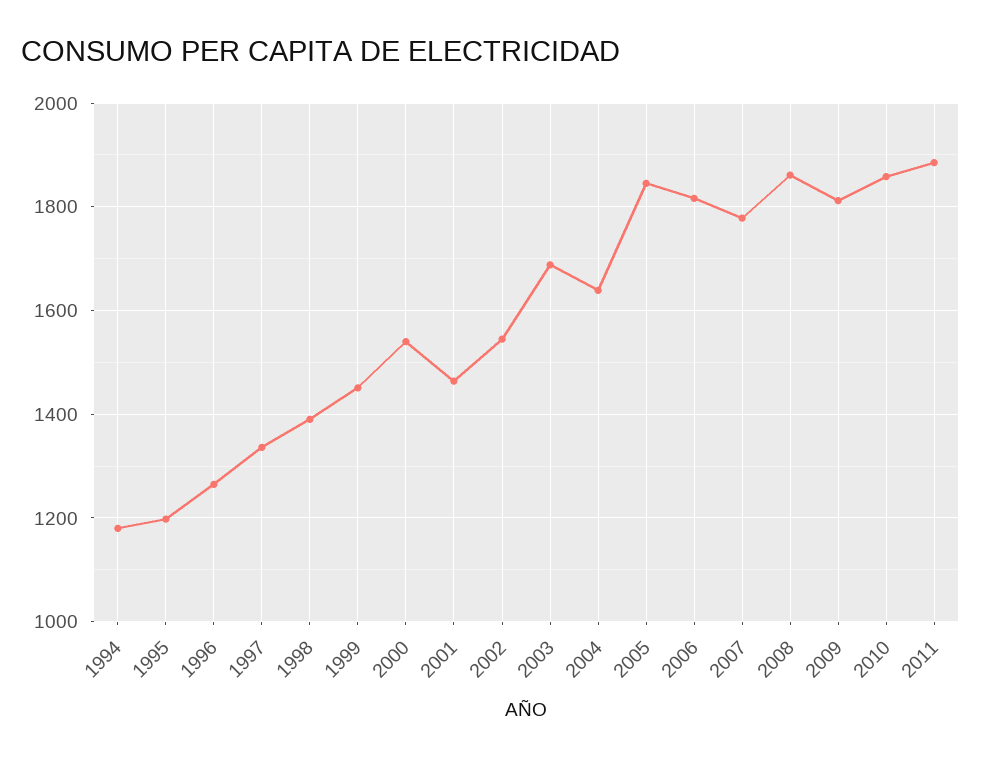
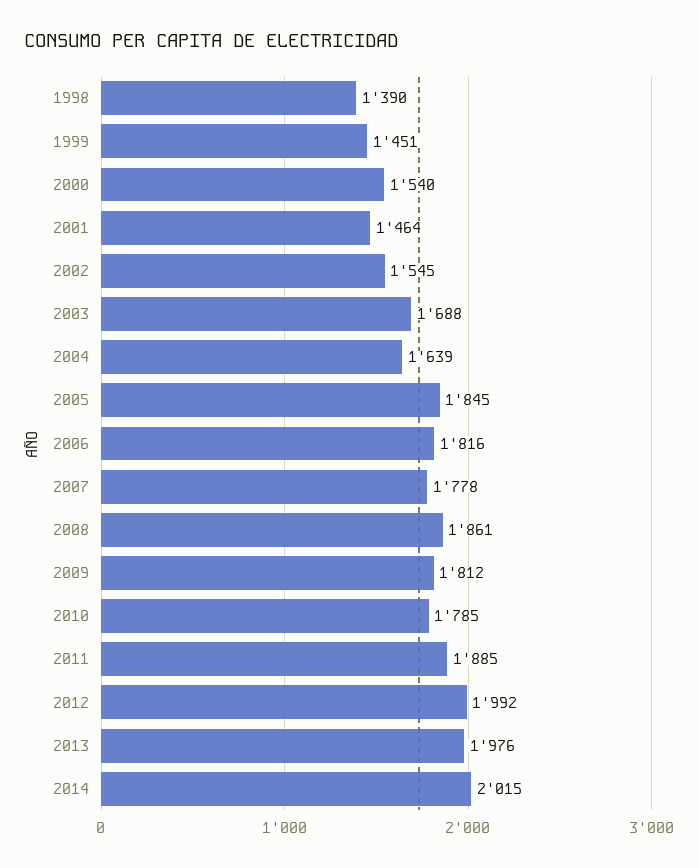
1994: 1180 -> none
1995: 1200 -> none
1996: 1260 -> none
1997: 1340 -> none
2010: 1860 -> 1785
2012: none -> 1992
2013: none -> 1976
2014: none -> 2015

